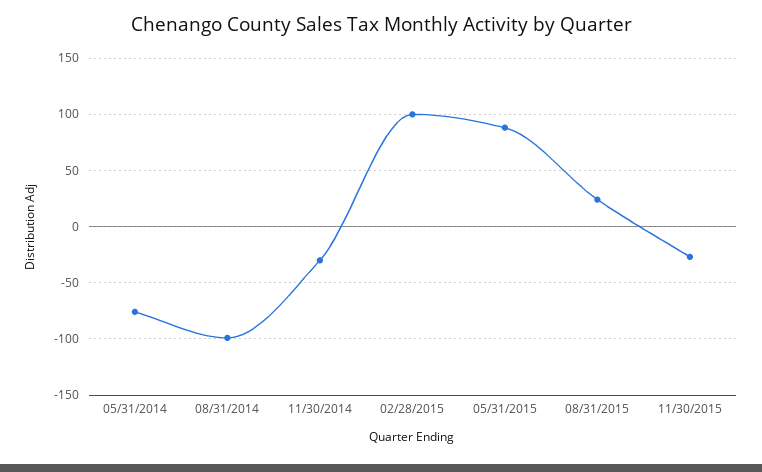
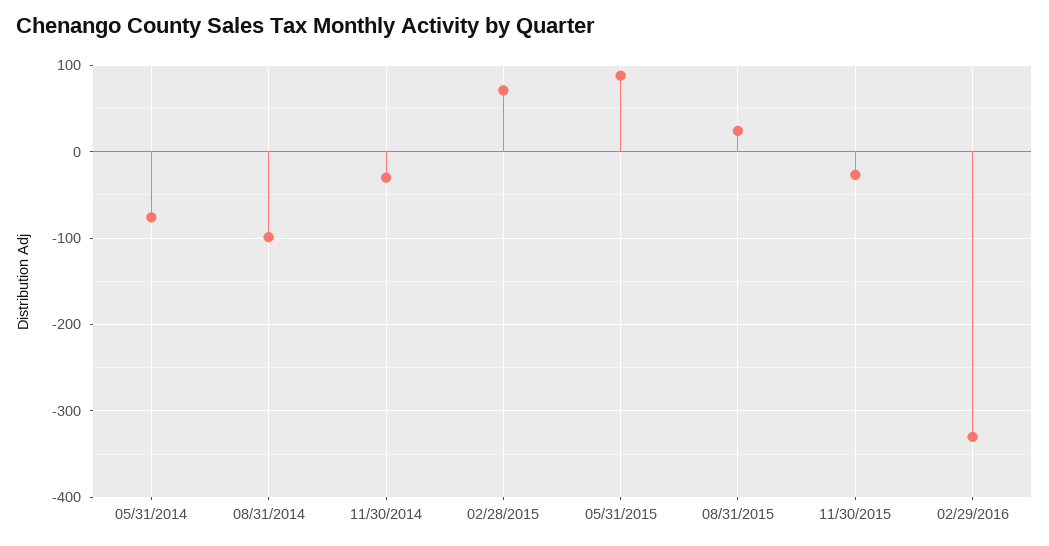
02/28/2015: 100 -> 70
02/29/2016: none -> -330

